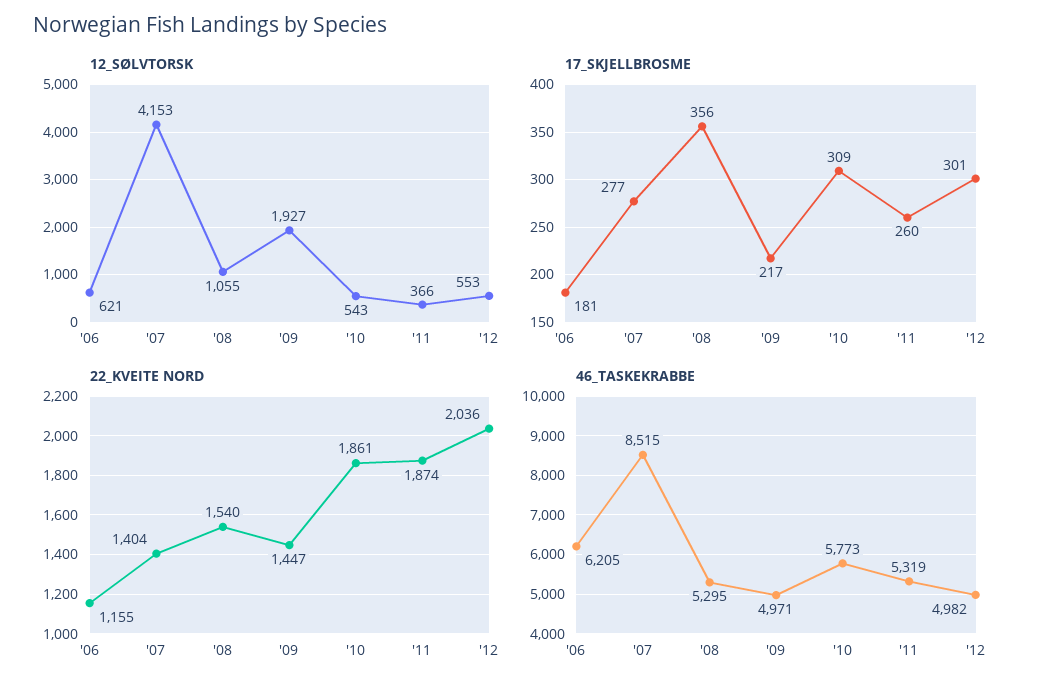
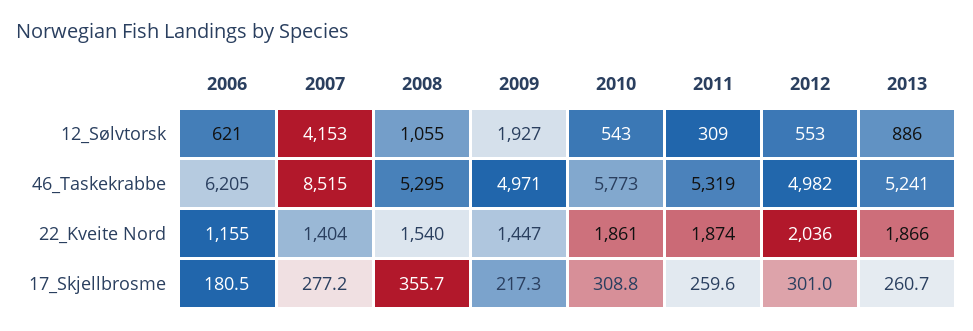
12_SØLVTORSK, '11: 366 -> 309
12_SØLVTORSK, 2013: none -> 886
46_TASKEKRABBE, 2013: none -> 5241
22_KVEITE NORD, 2013: none -> 1866
17_SKJELLBROSME, 2013: none -> 260.7

